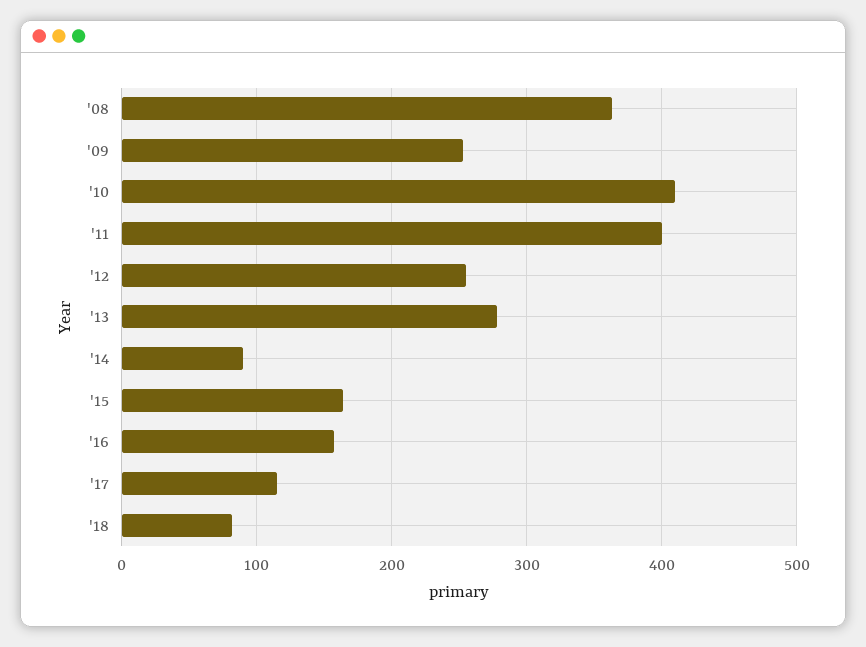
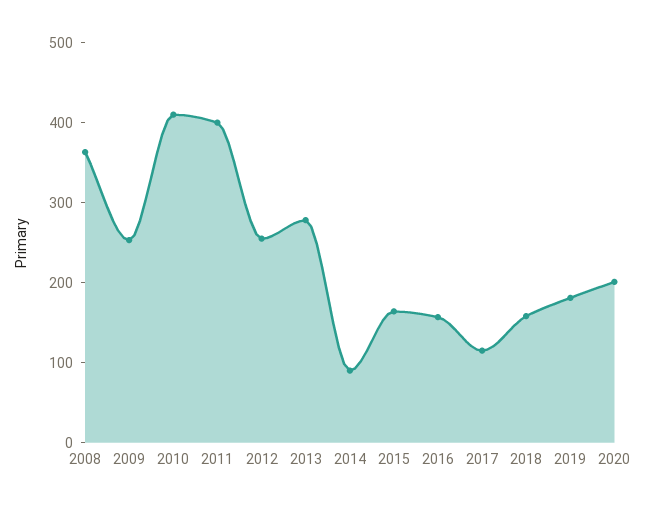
'18: 80 -> 160
2019: none -> 180
2020: none -> 200

